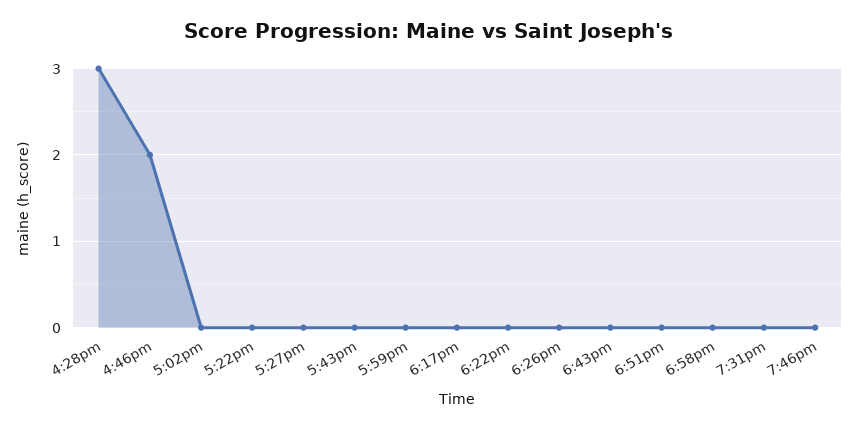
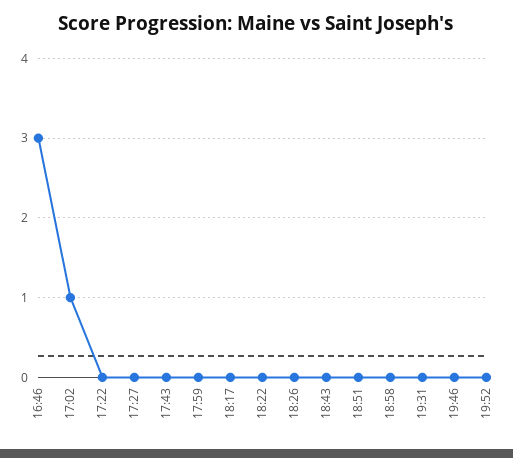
4:28pm: 3 -> none
4:46pm: 2 -> 3
5:02pm: 0 -> 1
19:52: none -> 0

